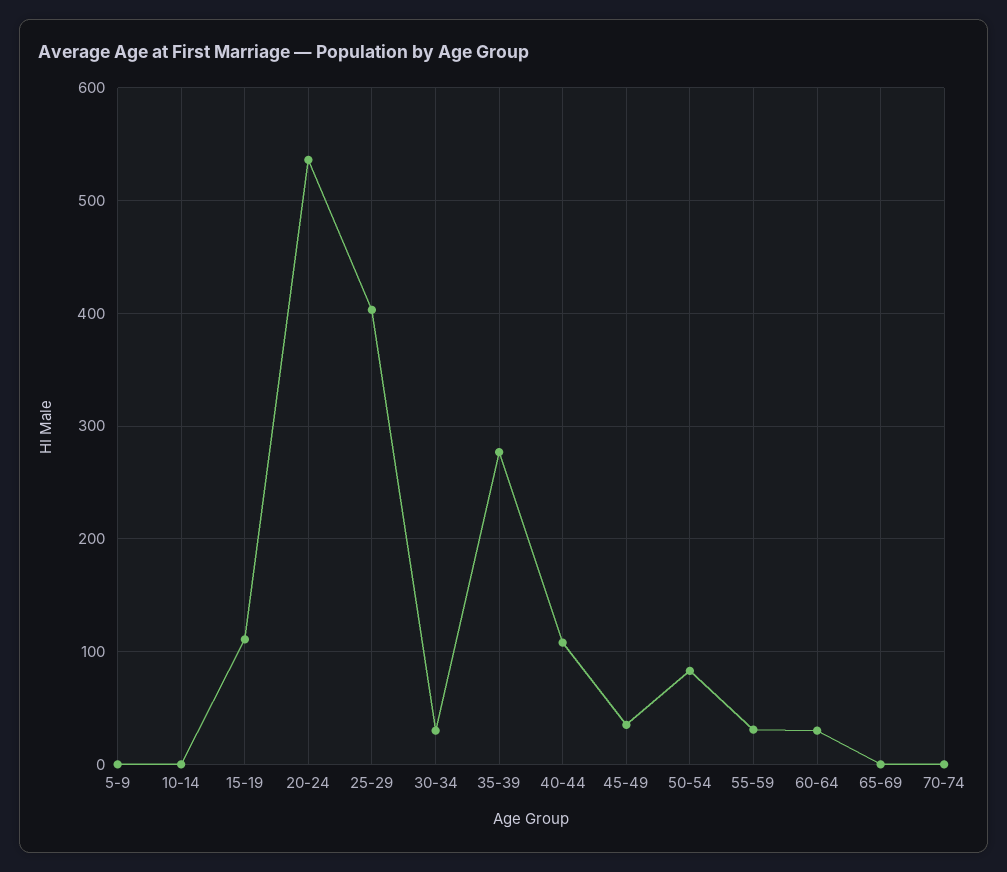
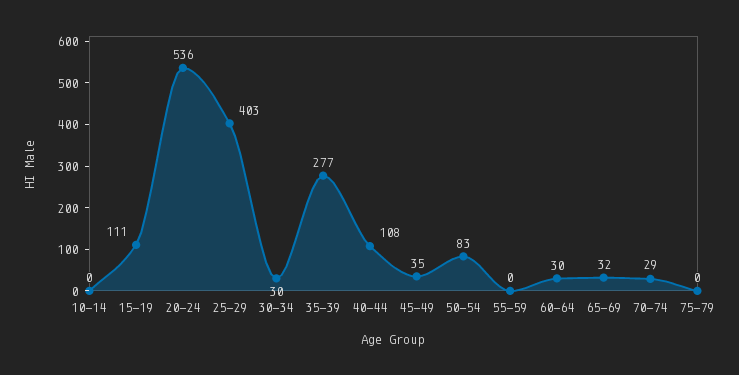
5-9: 0 -> none
55-59: 30 -> 0
65-69: 0 -> 32
70-74: 0 -> 29
75-79: none -> 0

